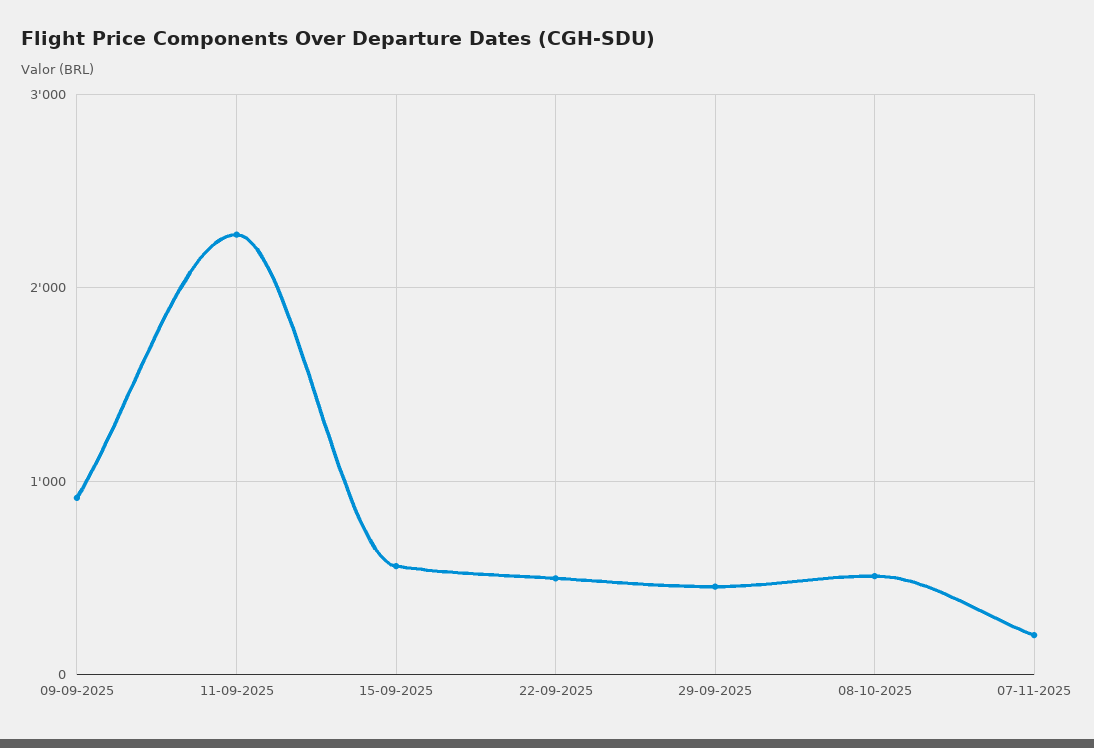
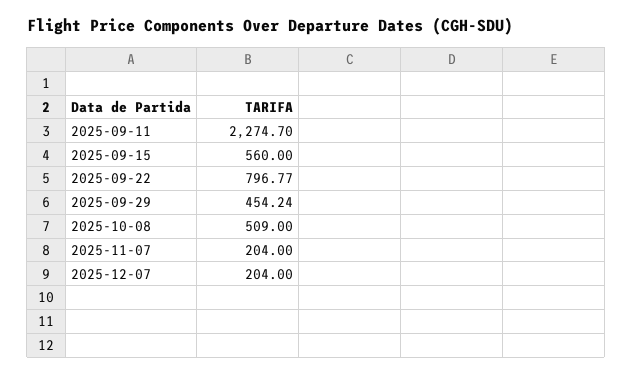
09-09-2025: 900 -> none
22-09-2025: 500 -> 796.77
2025-12-07: none -> 204

